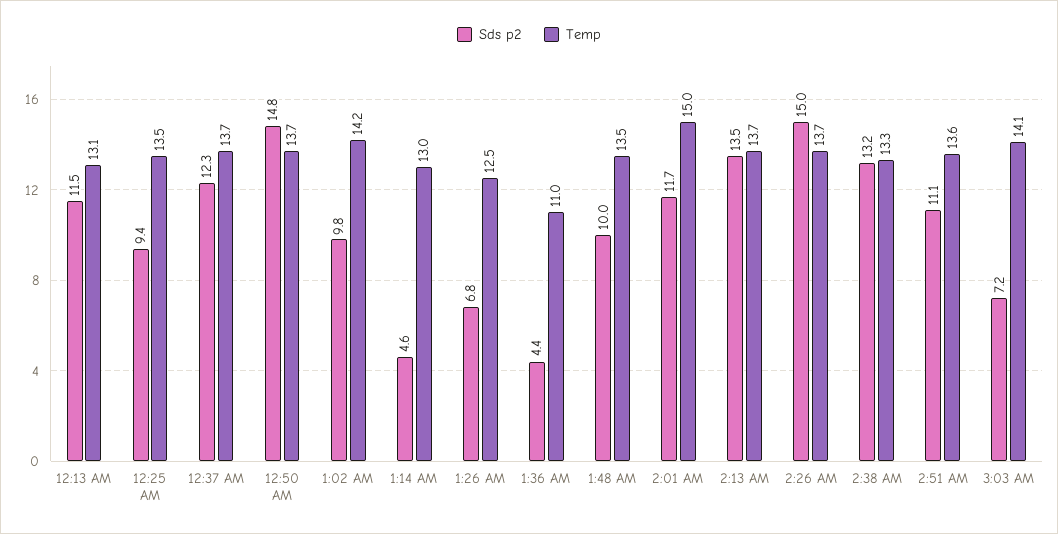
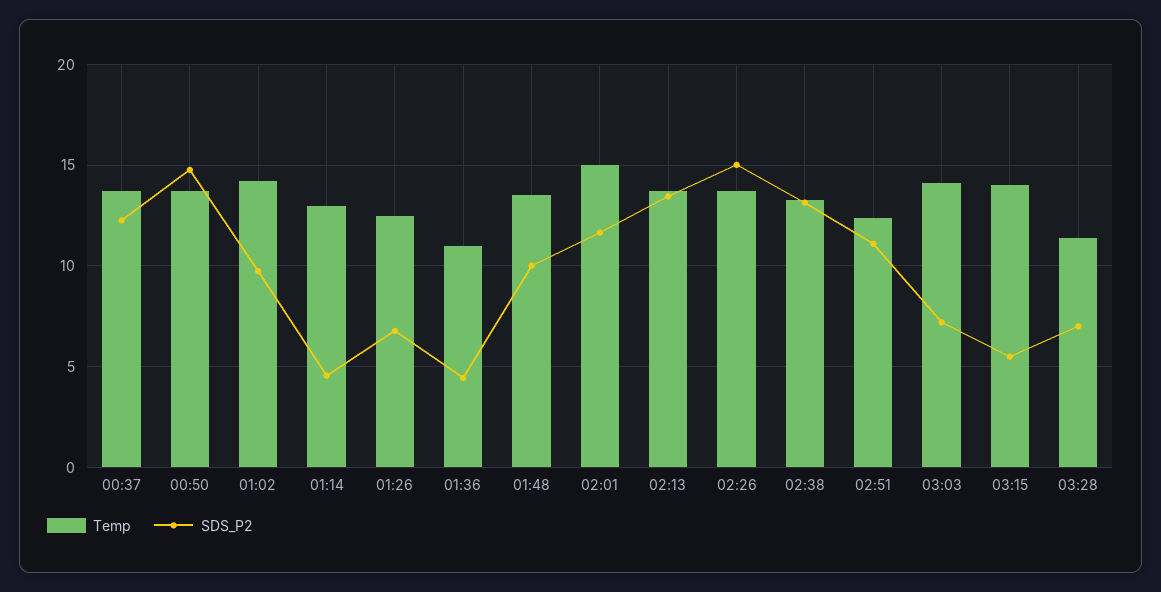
Sds p2, 12:13 AM: 11.5 -> none
Temp, 12:13 AM: 13.1 -> none
Sds p2, 12:25 AM: 9.4 -> none
Temp, 12:25 AM: 13.5 -> none
Temp, 2:51 AM: 13.6 -> 12.5
Temp, 03:15: none -> 14
Sds p2, 03:15: none -> 5.5
Temp, 03:28: none -> 11.5
Sds p2, 03:28: none -> 7

